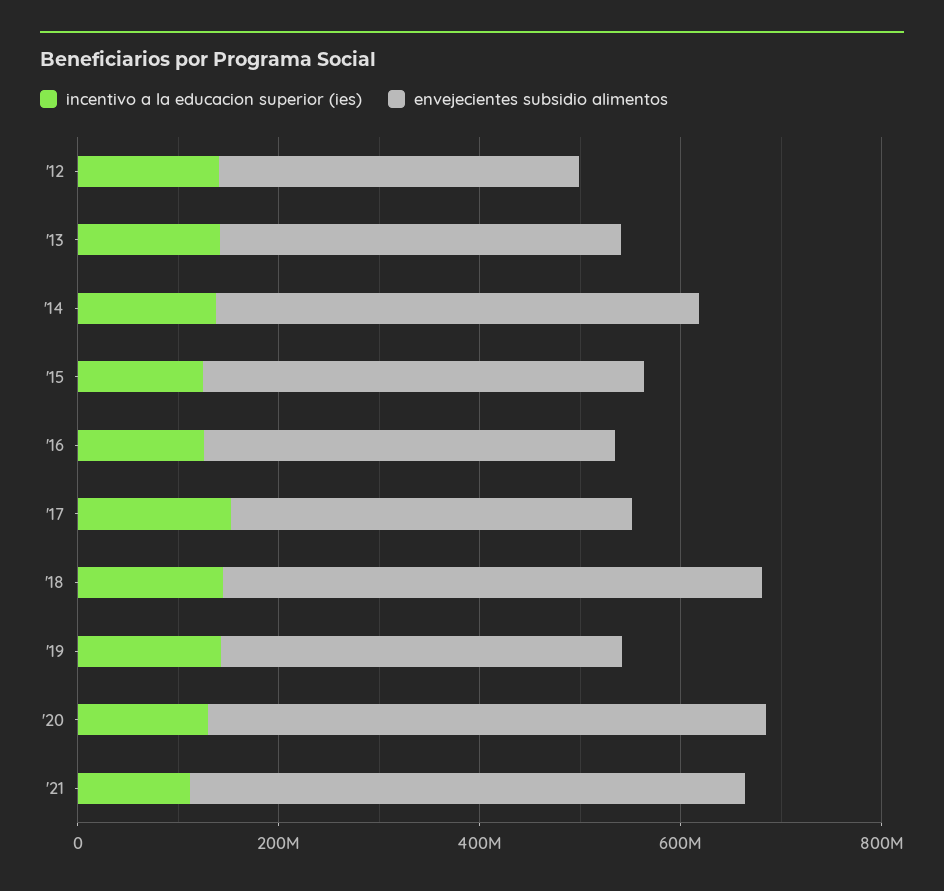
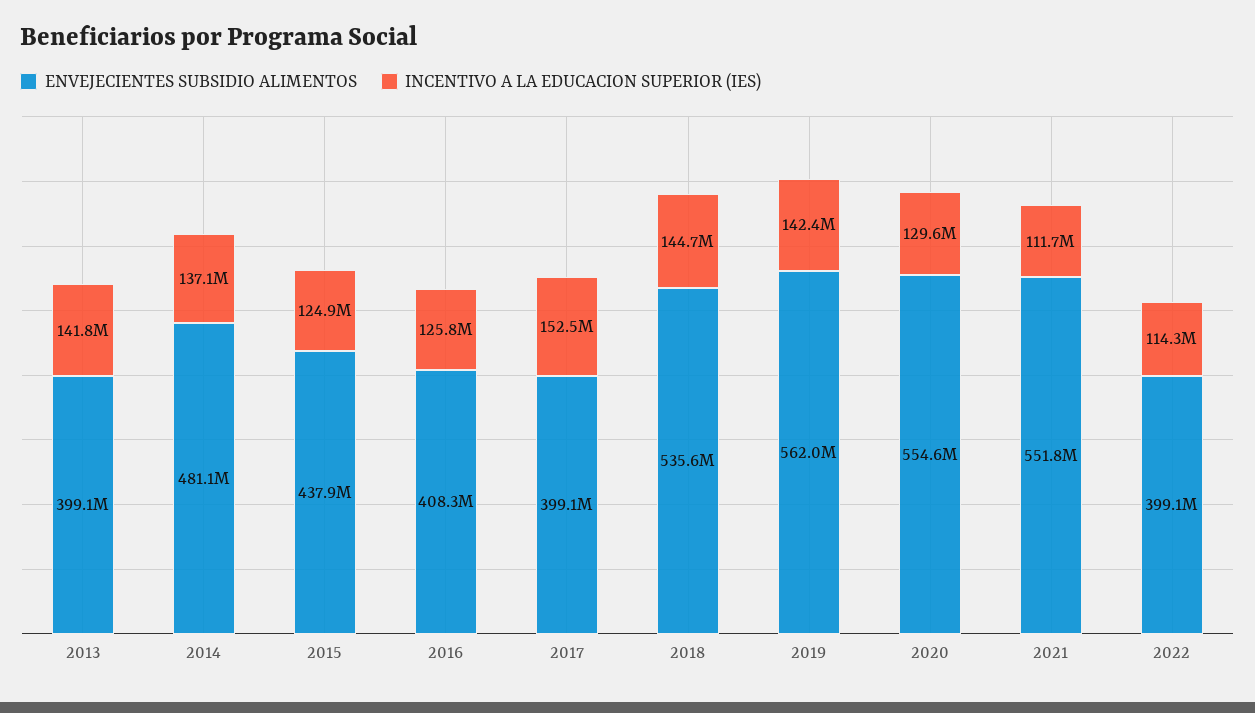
incentivo a la educacion superior (ies), '12: 150000000 -> none
envejecientes subsidio alimentos, '12: 350000000 -> none
envejecientes subsidio alimentos, '19: 400000000 -> 562000000
envejecientes subsidio alimentos, 2022: none -> 399100000
incentivo a la educacion superior (ies), 2022: none -> 114300000

